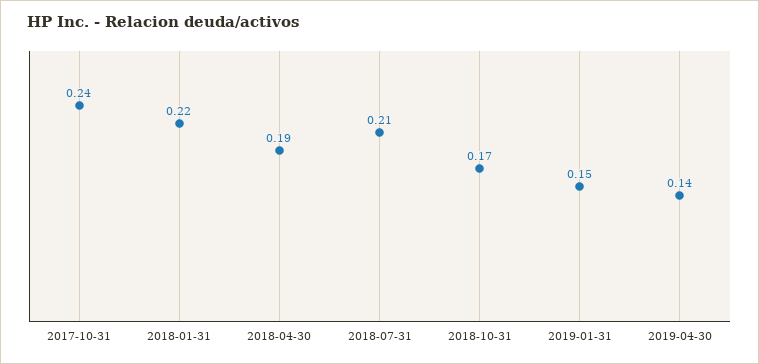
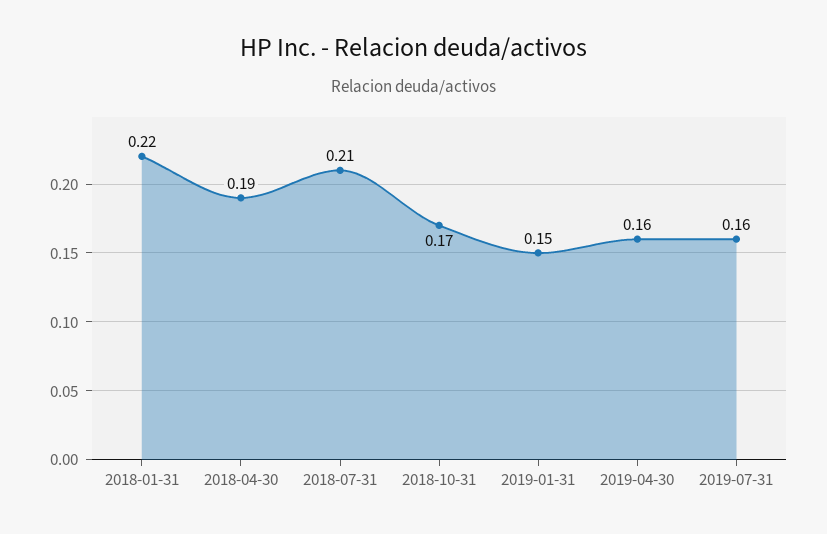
2017-10-31: 0.24 -> none
2019-04-30: 0.14 -> 0.16
2019-07-31: none -> 0.16

